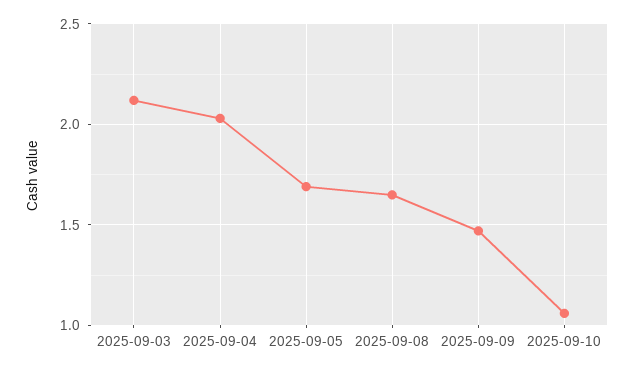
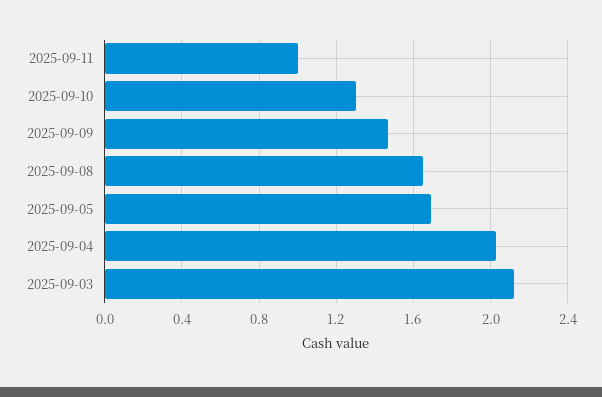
2025-09-10: 1.05 -> 1.3
2025-09-11: none -> 1

